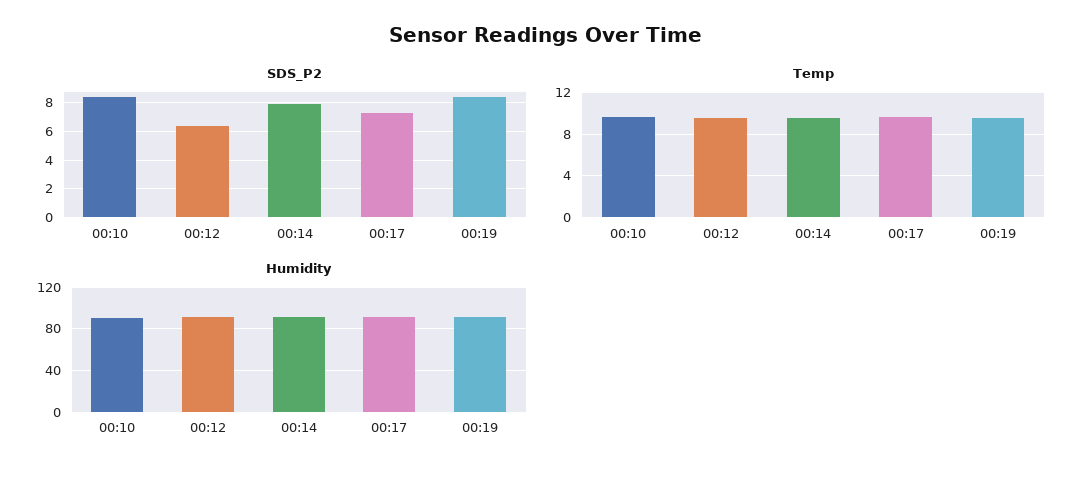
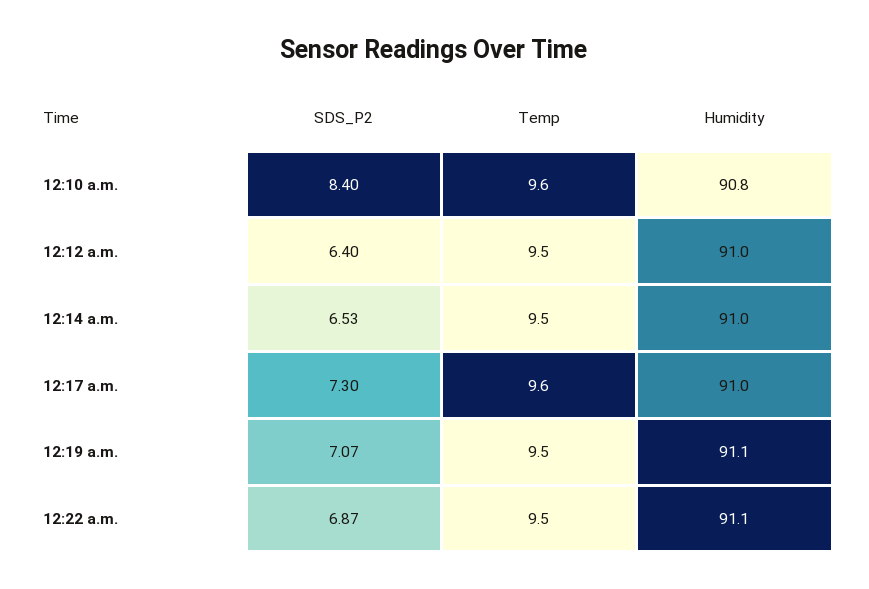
SDS_P2, 00:14: 8 -> 6.53
SDS_P2, 00:19: 8.5 -> 7.07
SDS_P2, 12:22 a.m.: none -> 6.87
Temp, 12:22 a.m.: none -> 9.5
Humidity, 12:22 a.m.: none -> 91.1

